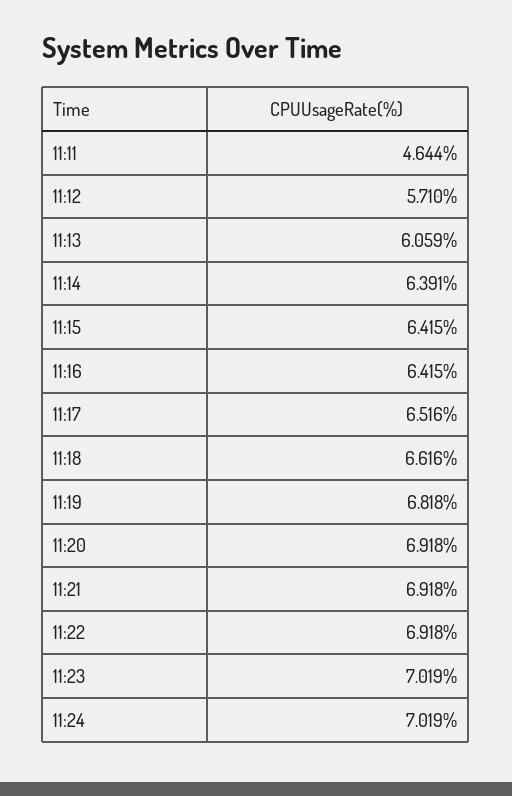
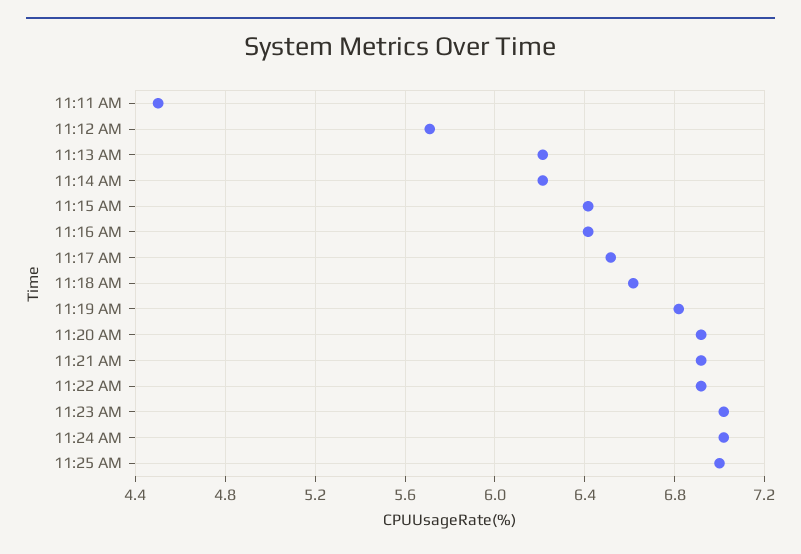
11:11: 4.644 -> 4.5
11:13: 6.059 -> 6.2
11:14: 6.391 -> 6.2
11:25 AM: none -> 7

